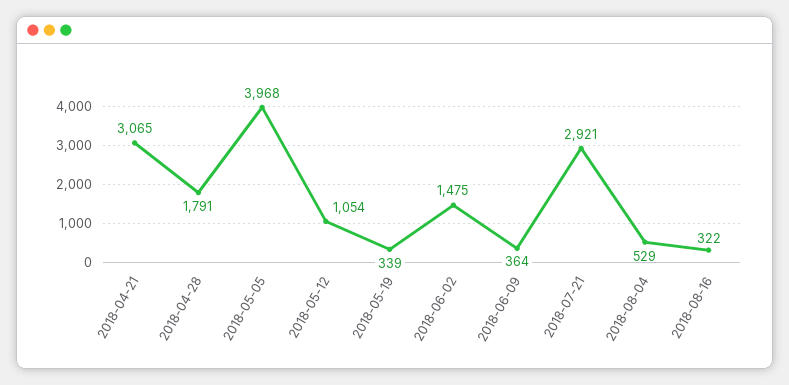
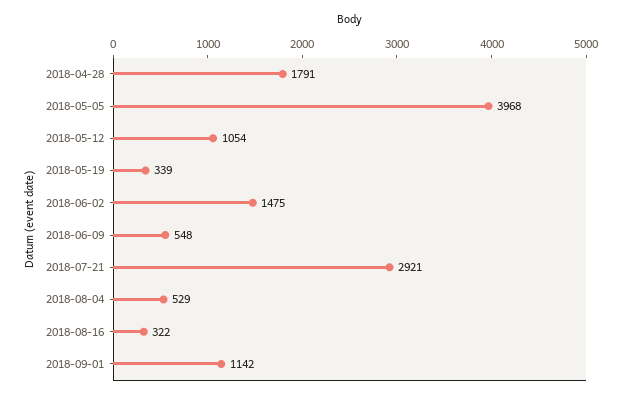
2018-04-21: 3065 -> none
2018-06-09: 364 -> 548
2018-09-01: none -> 1142

